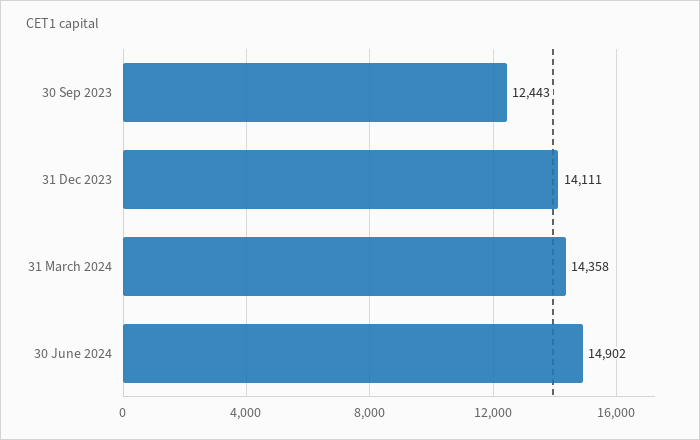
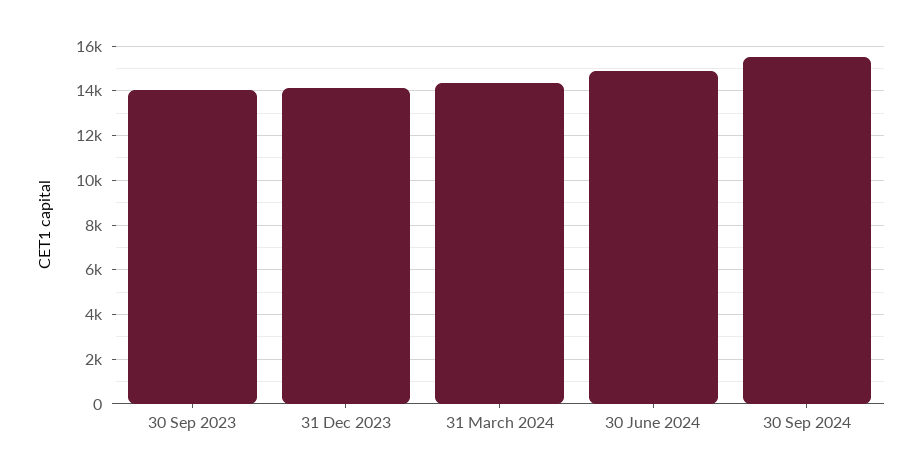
30 Sep 2023: 12443 -> 14000
30 Sep 2024: none -> 15500

